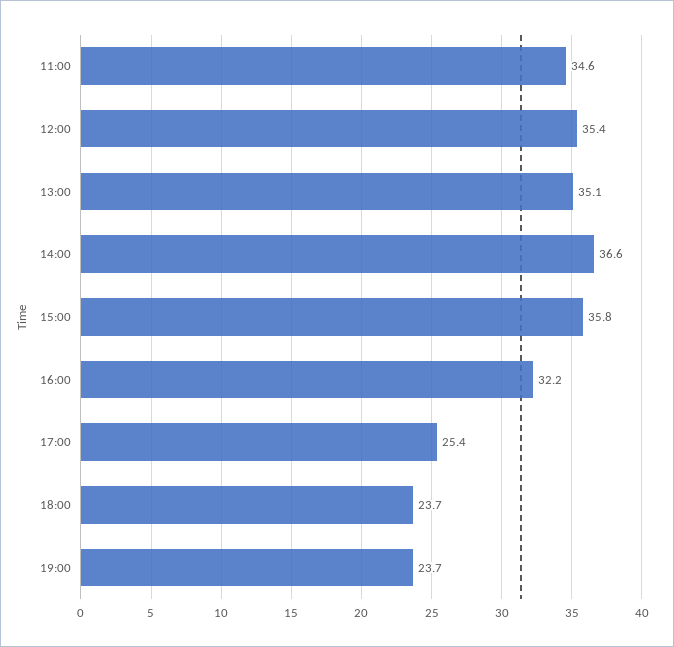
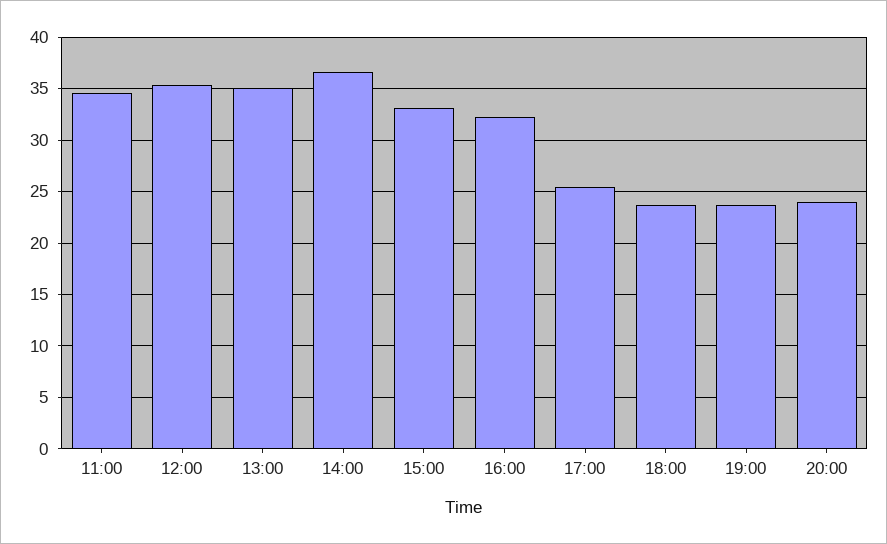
15:00: 35.8 -> 33
20:00: none -> 24

